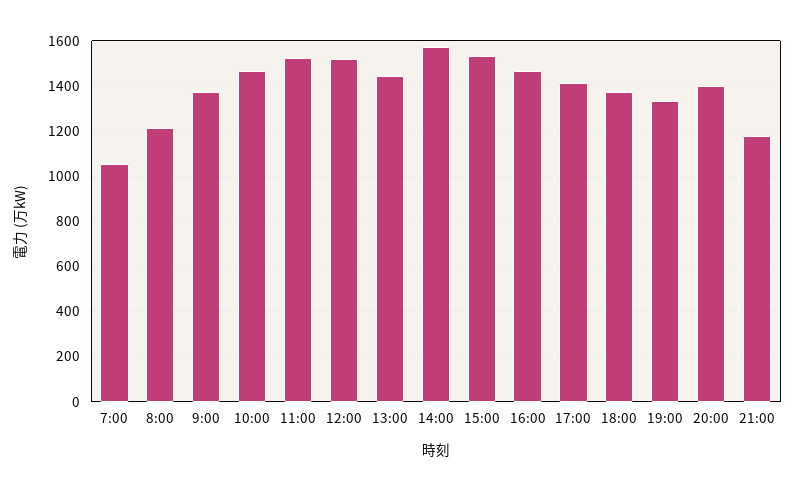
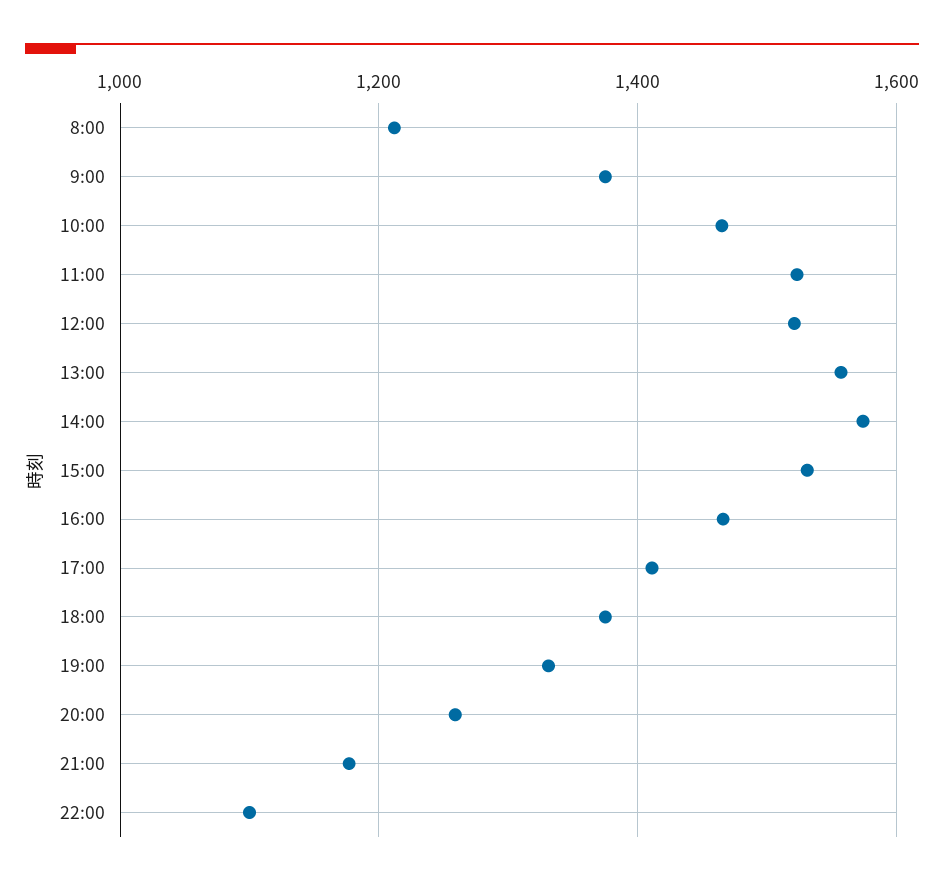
7:00: 1050 -> none
13:00: 1450 -> 1560
20:00: 1400 -> 1260
22:00: none -> 1100

